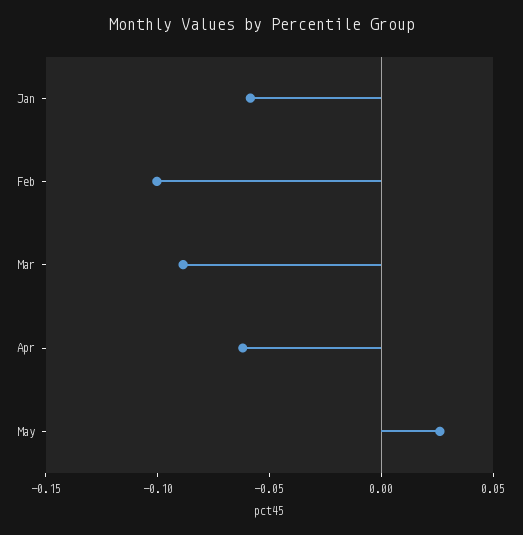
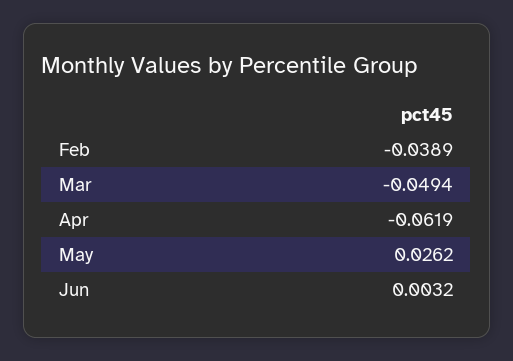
Jan: -0.06 -> none
Feb: -0.1 -> -0.0389
Mar: -0.09 -> -0.0494
Jun: none -> 0.0032

